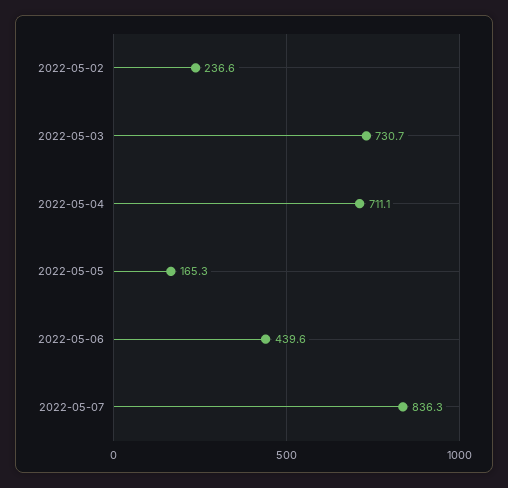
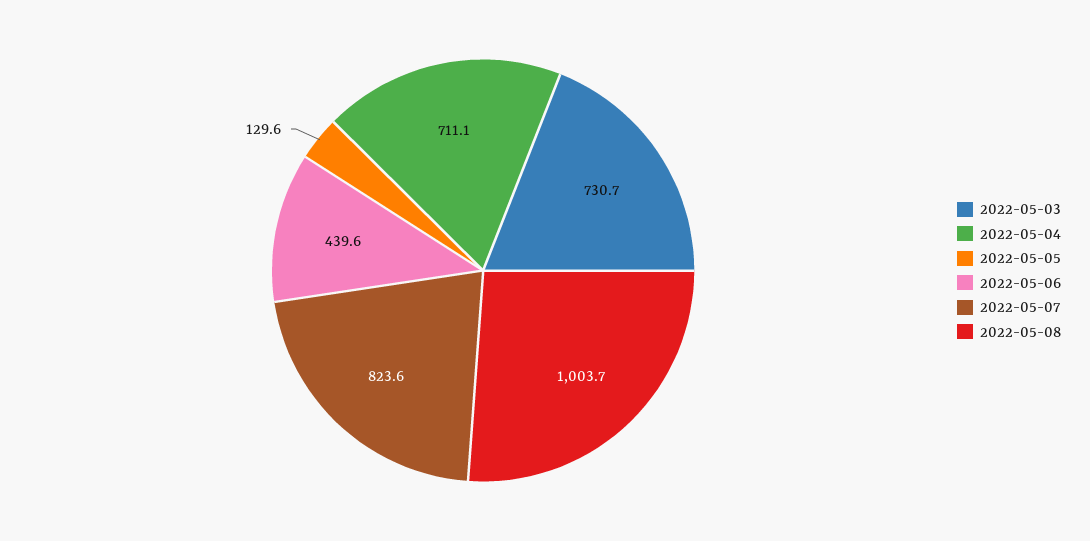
2022-05-02: 236.6 -> none
2022-05-05: 165.3 -> 129.6
2022-05-07: 836.3 -> 823.6
2022-05-08: none -> 1003.7

